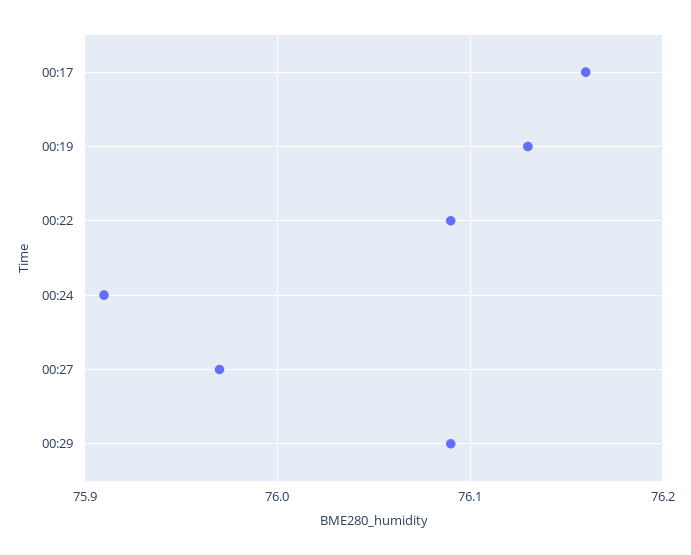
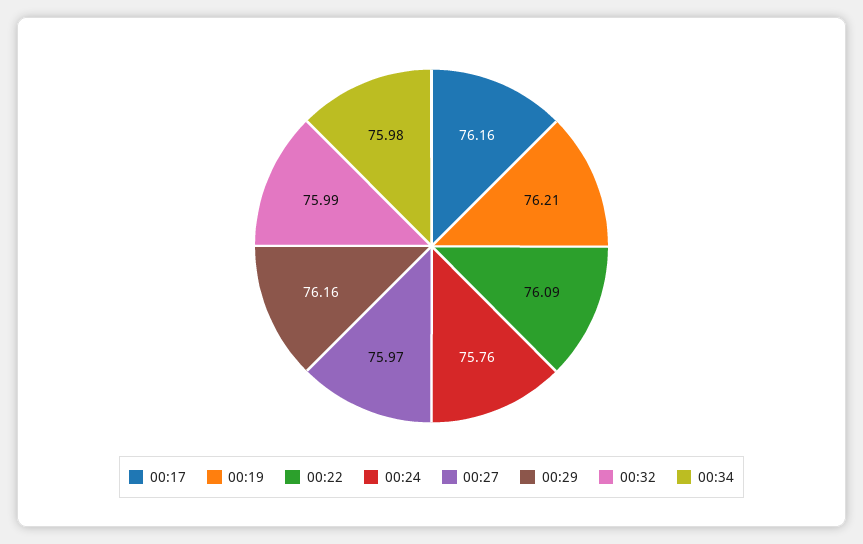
00:19: 76.13 -> 76.21
00:24: 75.91 -> 75.76
00:29: 76.09 -> 76.16
00:32: none -> 75.99
00:34: none -> 75.98

